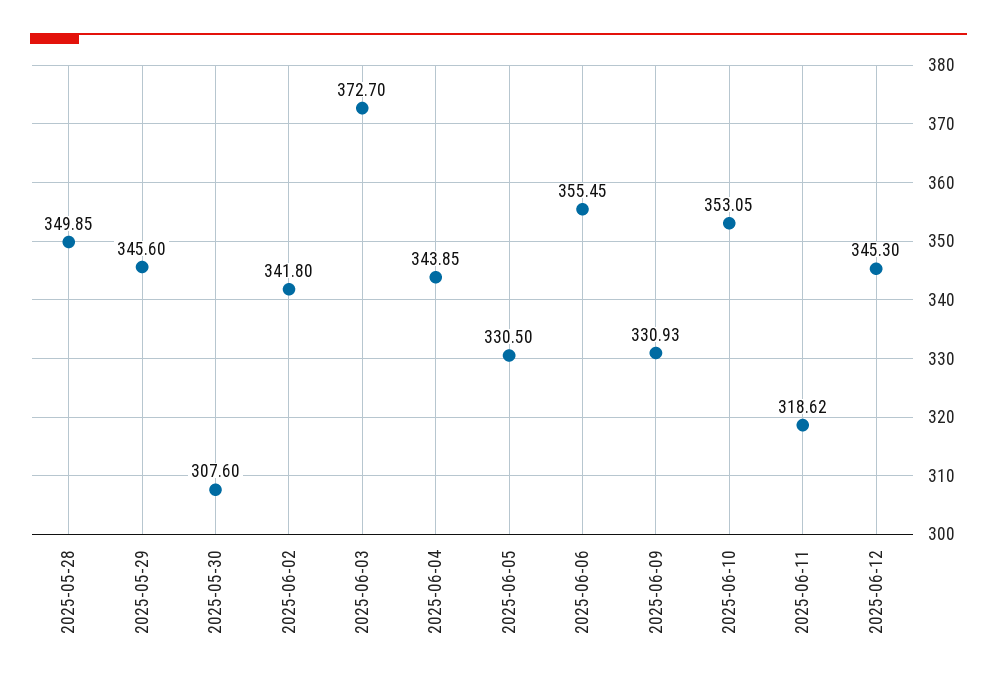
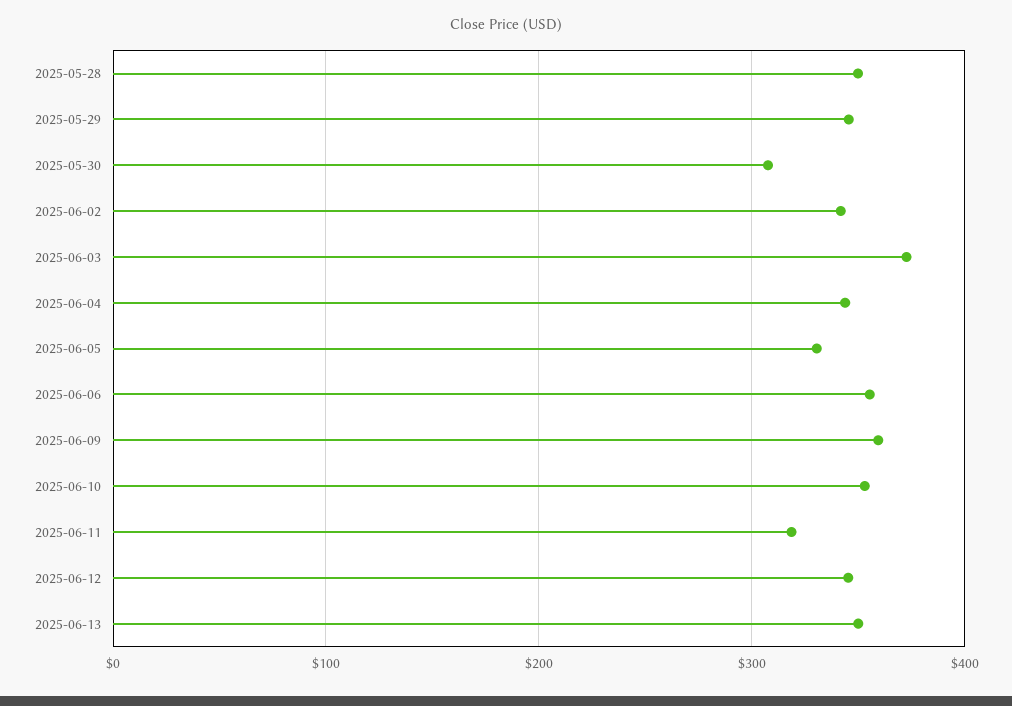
2025-06-09: 330.93 -> 360
2025-06-13: none -> 350

